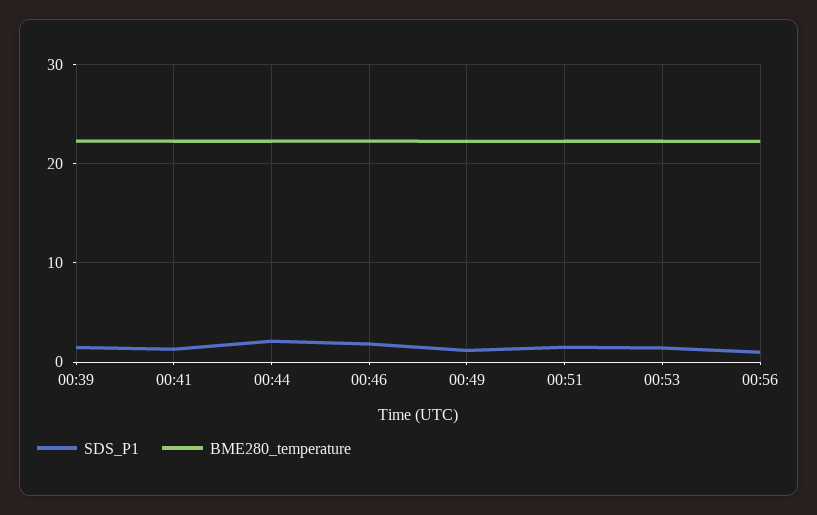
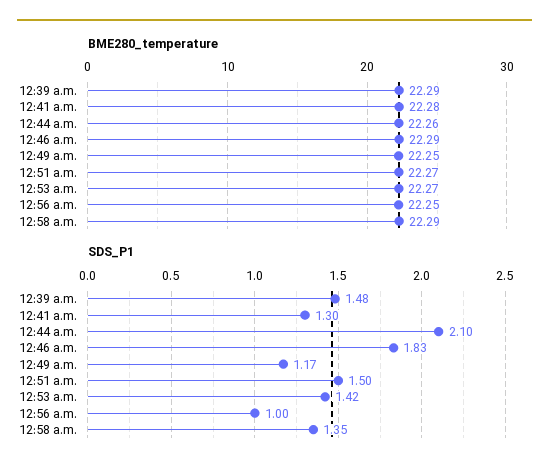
BME280_temperature, 12:58 a.m.: none -> 22.29
SDS_P1, 12:58 a.m.: none -> 1.35

